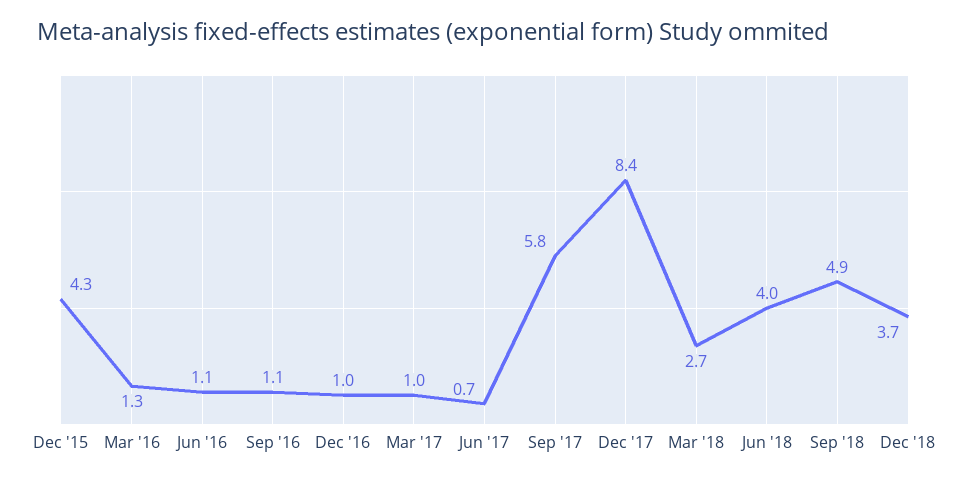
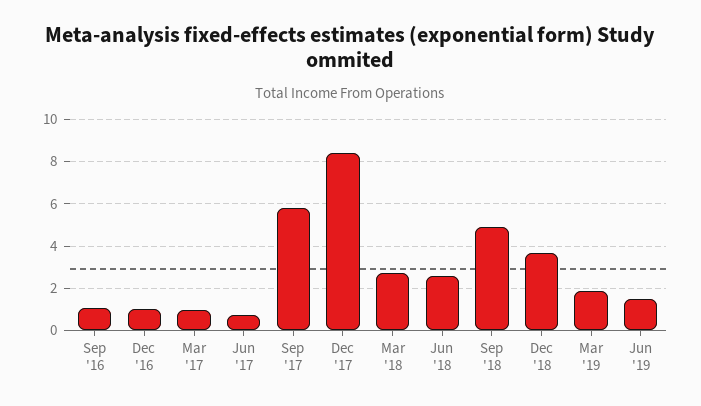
Dec '15: 4.3 -> none
Mar '16: 1.3 -> none
Jun '16: 1.1 -> none
Jun '18: 4 -> 2.5
Mar '19: none -> 2
Jun '19: none -> 1.5

